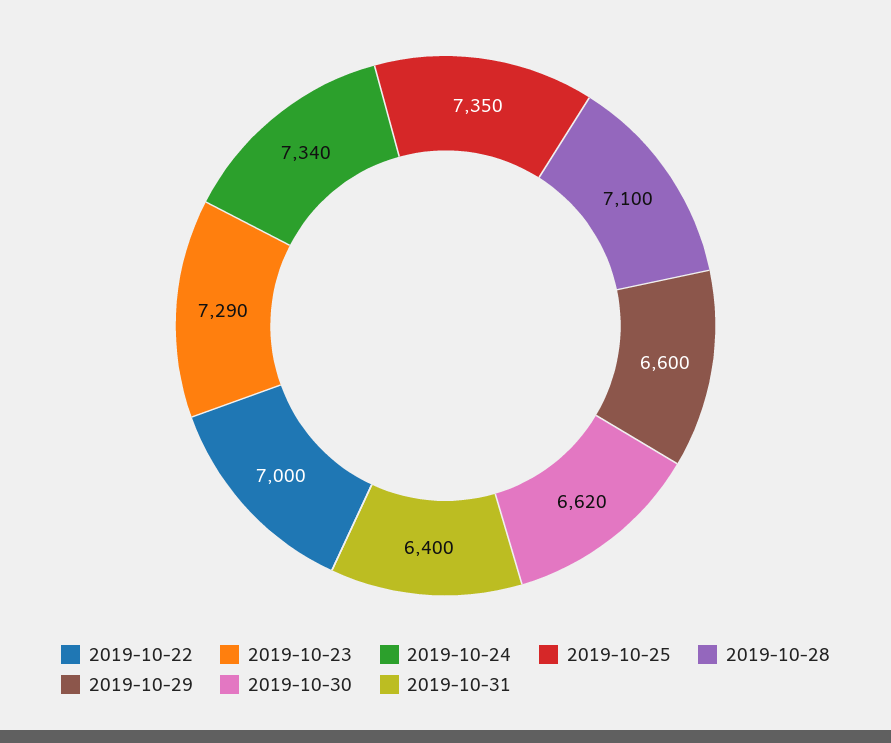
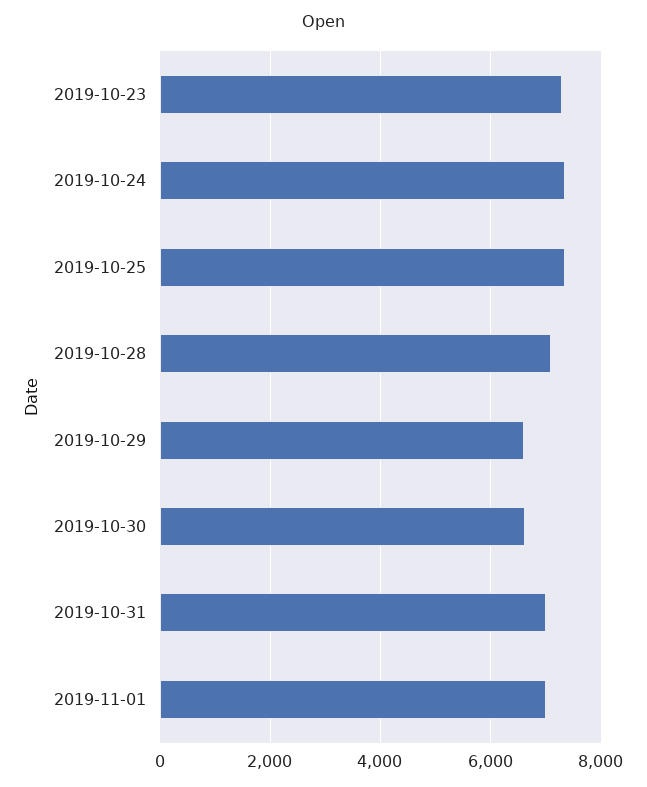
2019-10-22: 7000 -> none
2019-10-31: 6400 -> 7000
2019-11-01: none -> 7000

